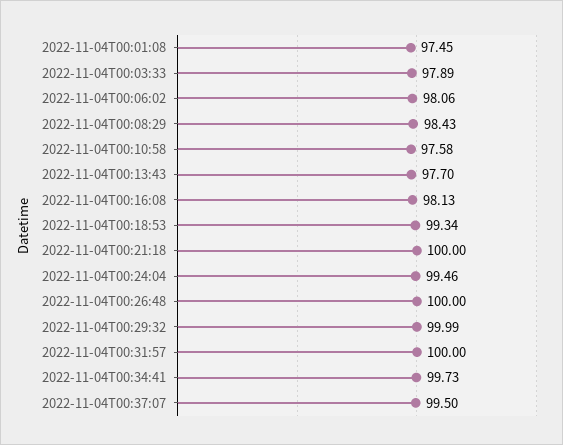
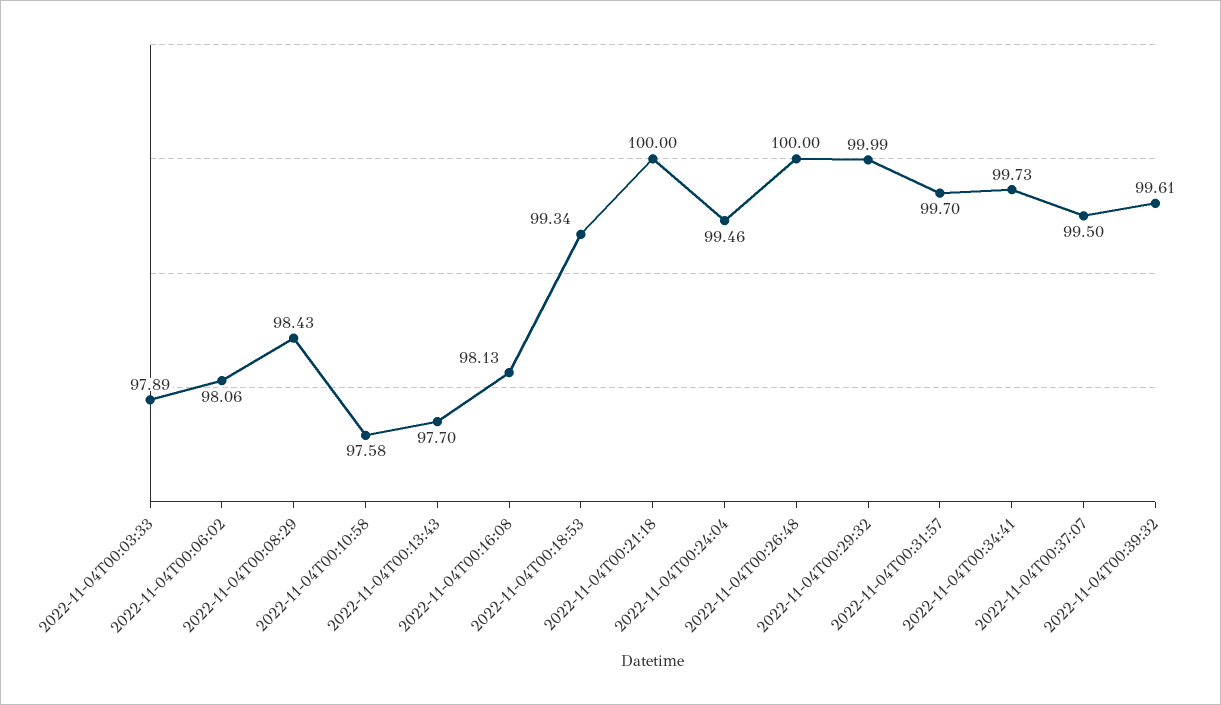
2022-11-04T00:01:08: 97.45 -> none
2022-11-04T00:31:57: 100 -> 99.7
2022-11-04T00:39:32: none -> 99.61

